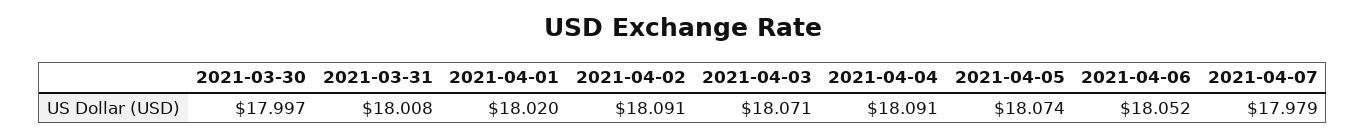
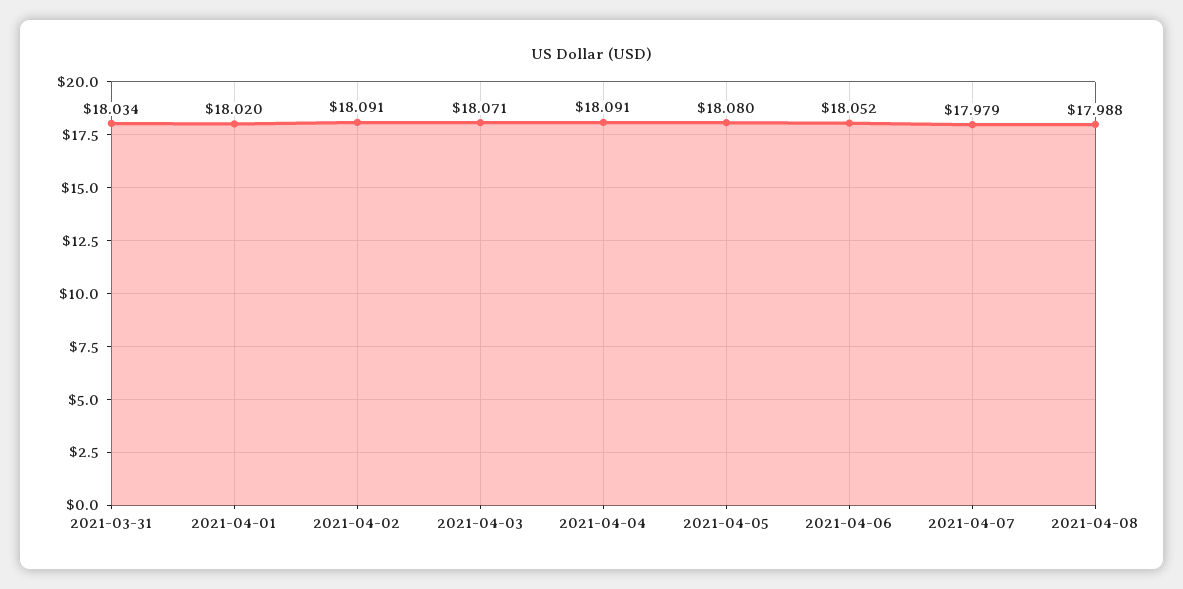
2021-03-30: 17.997 -> none
2021-03-31: 18.008 -> 18.034
2021-04-05: 18.074 -> 18.08
2021-04-08: none -> 17.988

